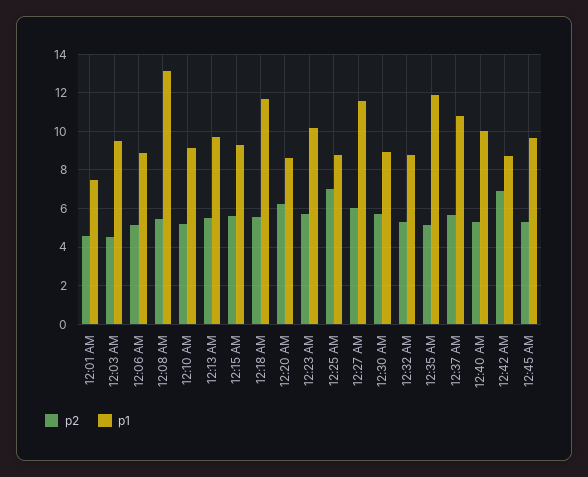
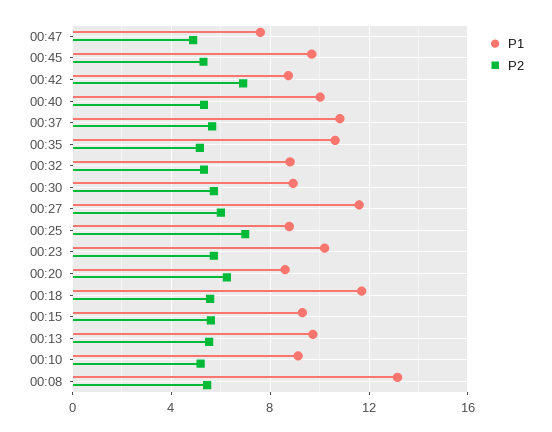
p2, 12:01 AM: 4.5 -> none
p1, 12:01 AM: 7.5 -> none
p2, 12:03 AM: 4.5 -> none
p1, 12:03 AM: 9.5 -> none
p2, 12:06 AM: 5 -> none
p1, 12:06 AM: 9 -> none
p1, 12:35 AM: 12 -> 10.5
p1, 00:47: none -> 7.5
p2, 00:47: none -> 5

